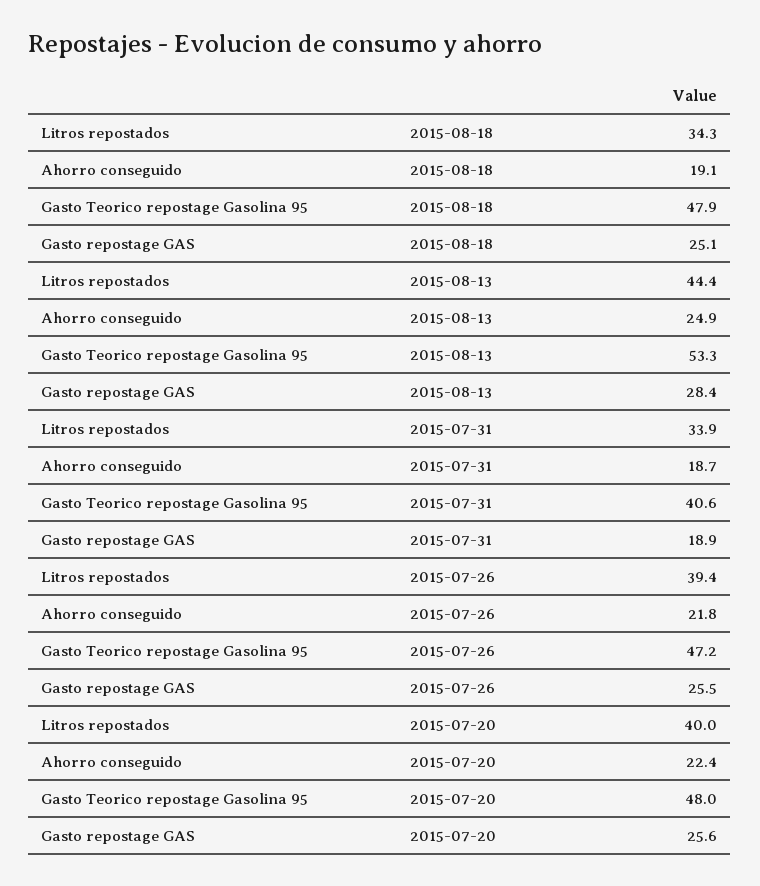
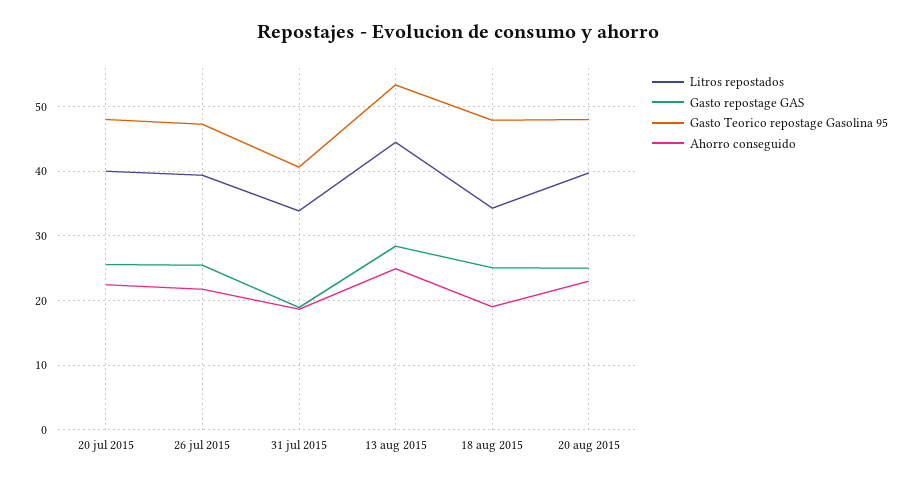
Litros repostados, 20 aug 2015: none -> 40
Gasto repostage GAS, 20 aug 2015: none -> 25
Gasto Teorico repostage Gasolina 95, 20 aug 2015: none -> 48
Ahorro conseguido, 20 aug 2015: none -> 23

